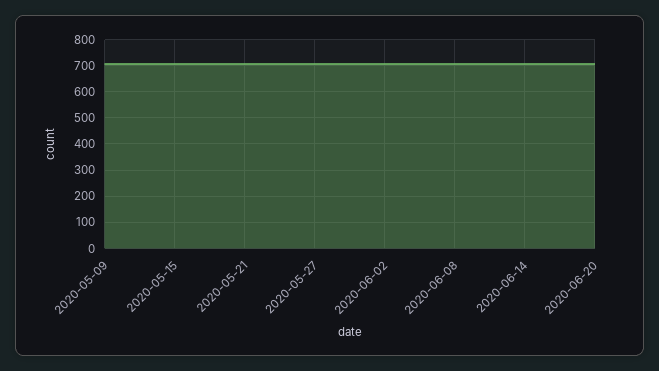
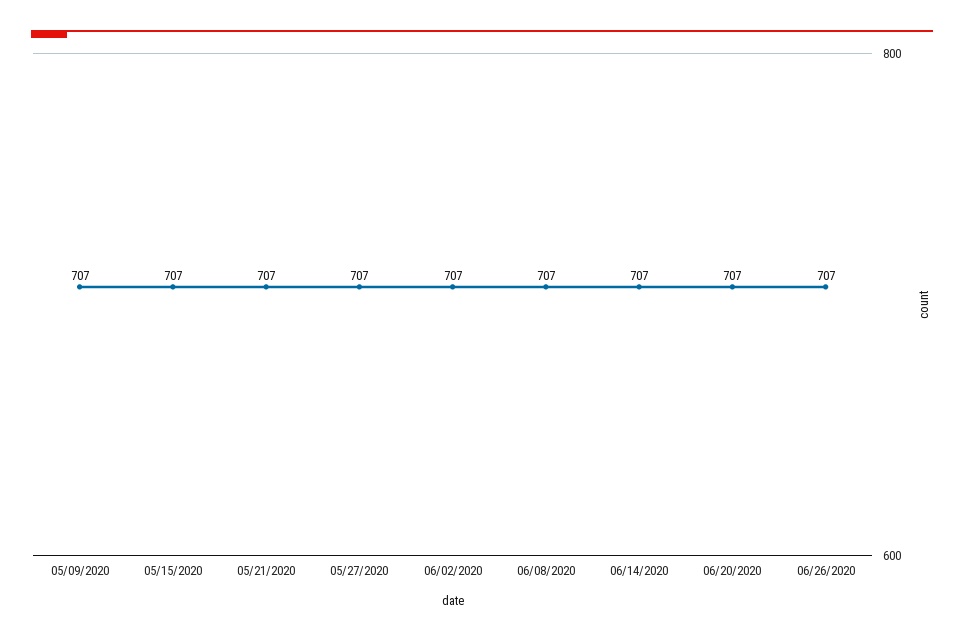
06/26/2020: none -> 707

